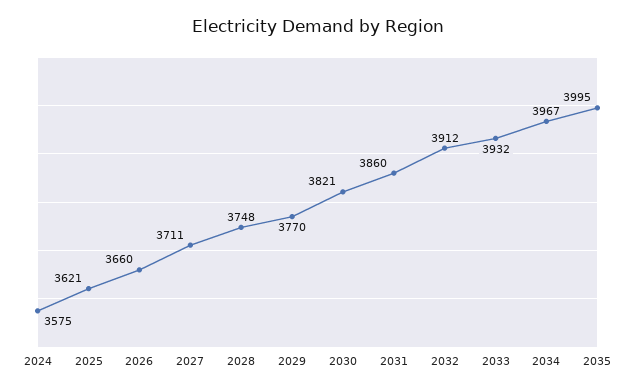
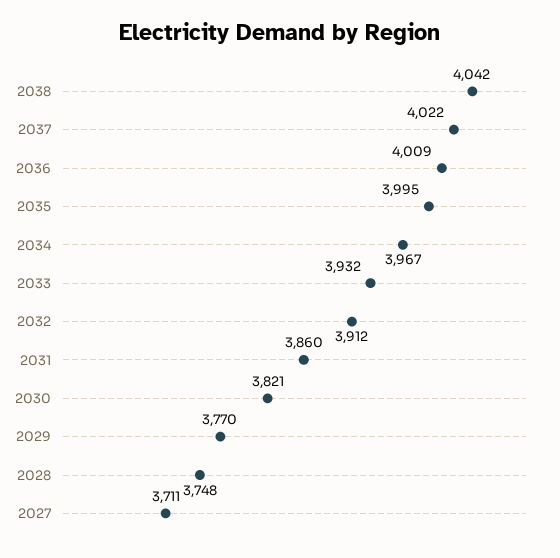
2024: 3575 -> none
2025: 3621 -> none
2026: 3660 -> none
2038: none -> 4042
2037: none -> 4022
2036: none -> 4009

